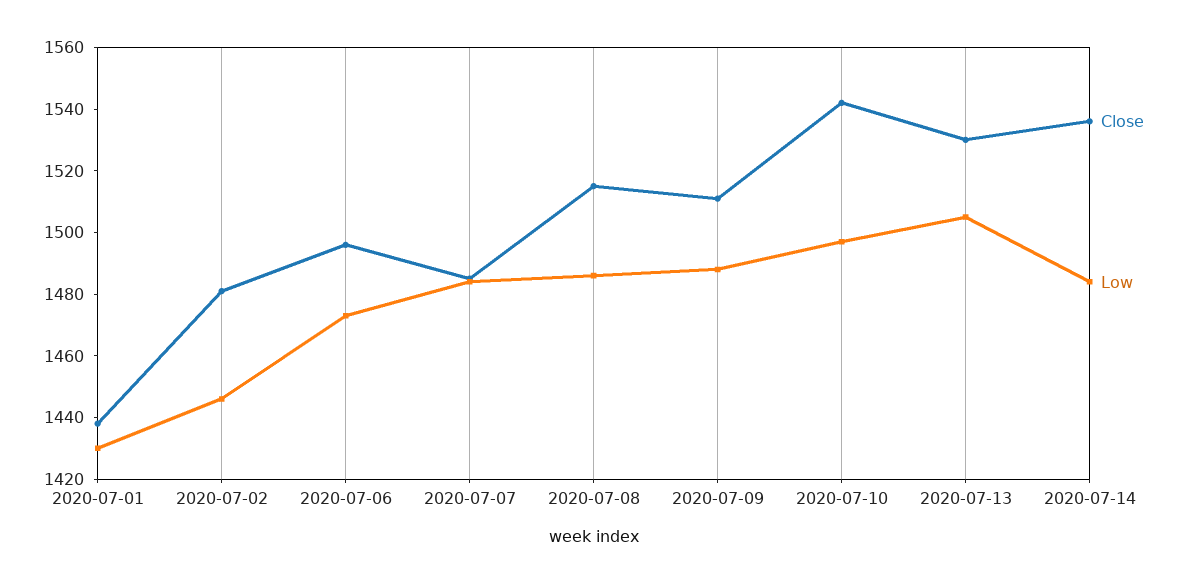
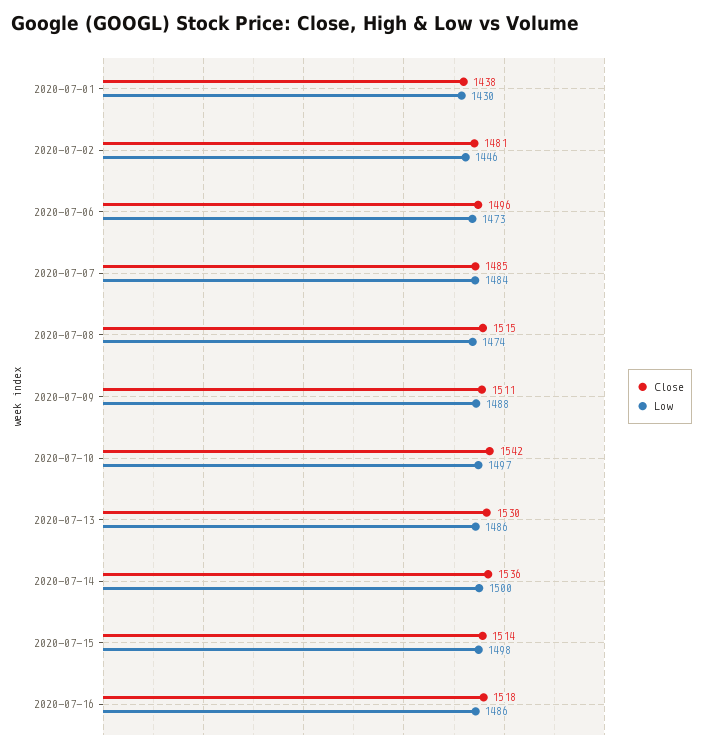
Low, 2020-07-08: 1485 -> 1474
Low, 2020-07-13: 1505 -> 1486
Low, 2020-07-14: 1485 -> 1500
Close, 2020-07-15: none -> 1514
Low, 2020-07-15: none -> 1498
Close, 2020-07-16: none -> 1518
Low, 2020-07-16: none -> 1486

